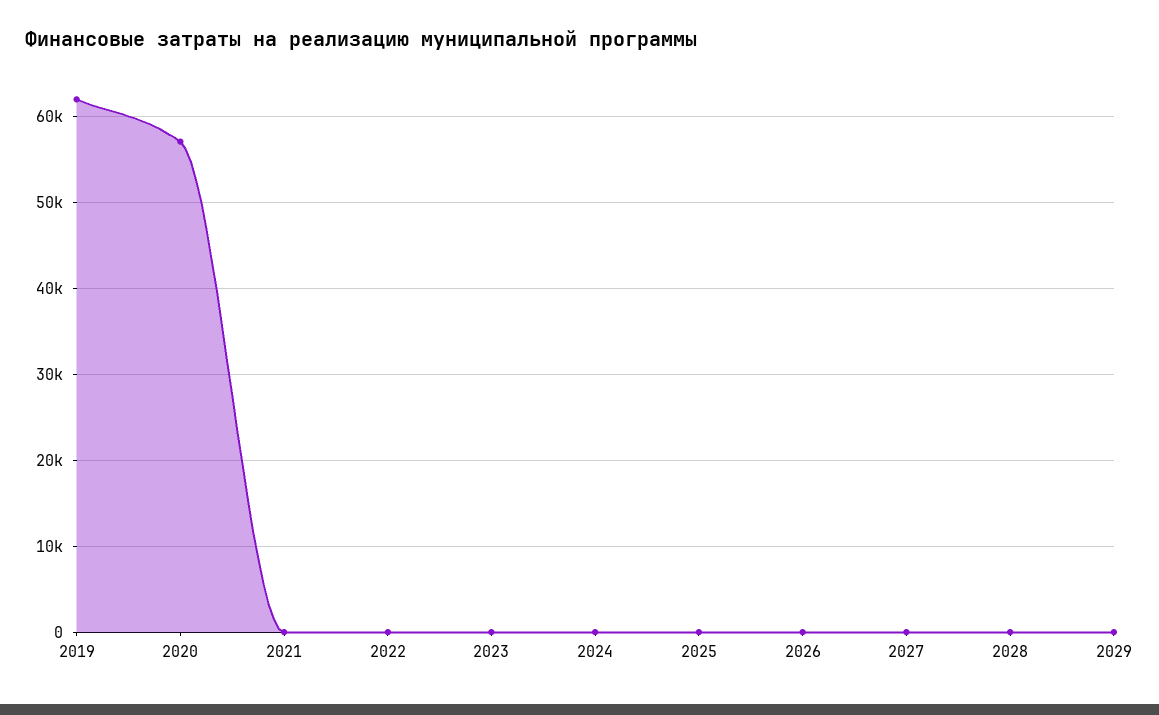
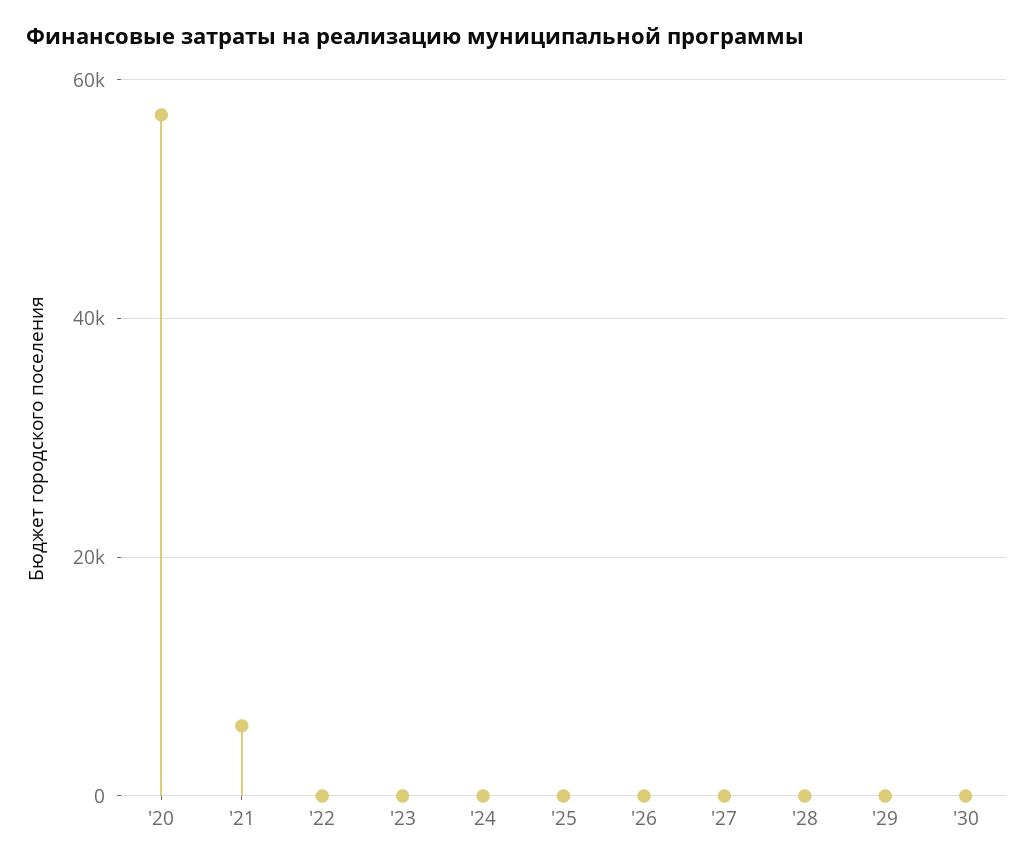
2019: 62000 -> none
2021: 0 -> 6000
'30: none -> 0

